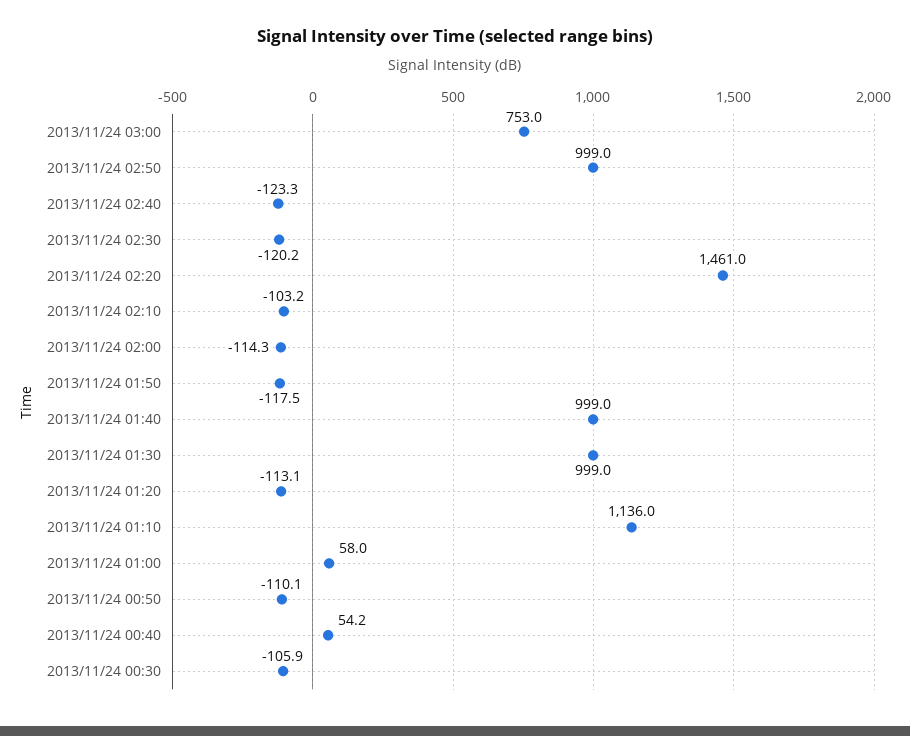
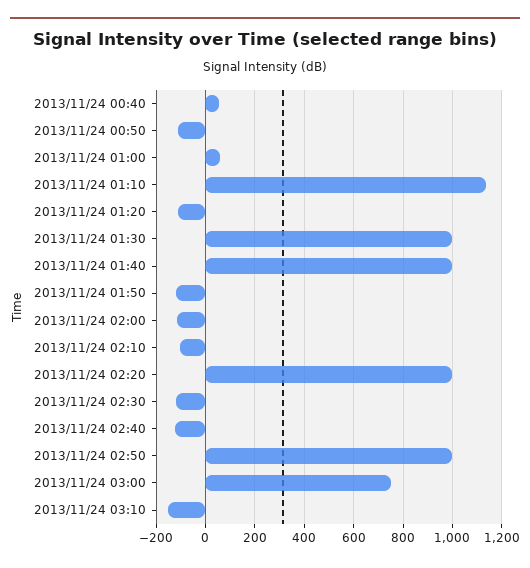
2013/11/24 02:20: 1461 -> 1000
2013/11/24 00:30: -105.9 -> none
2013/11/24 03:10: none -> -150

